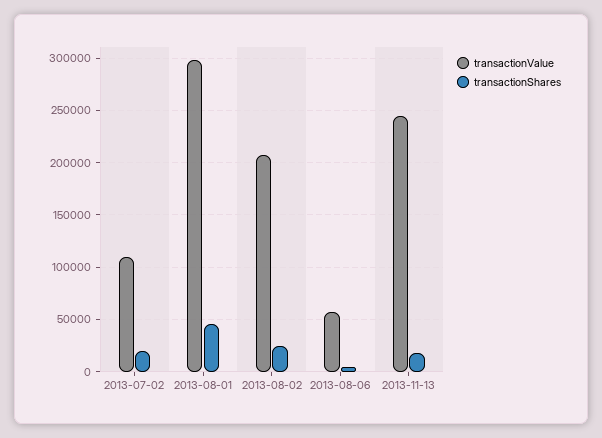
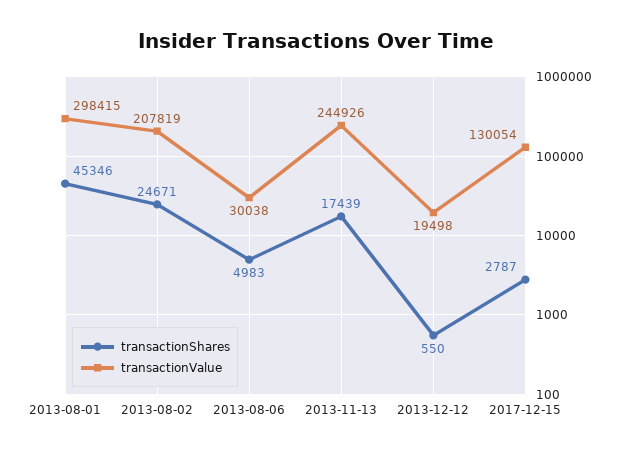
transactionValue, 2013-07-02: 110000 -> none
transactionShares, 2013-07-02: 20000 -> none
transactionValue, 2013-08-06: 60000 -> 30038
transactionShares, 2013-12-12: none -> 550
transactionValue, 2013-12-12: none -> 19498
transactionShares, 2017-12-15: none -> 2787
transactionValue, 2017-12-15: none -> 130054

